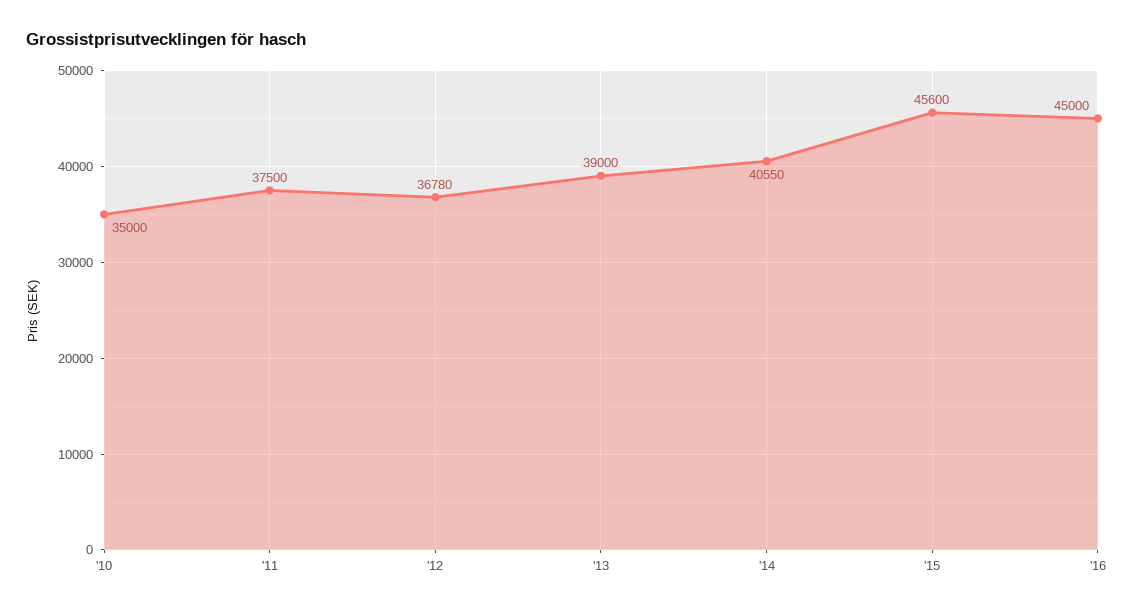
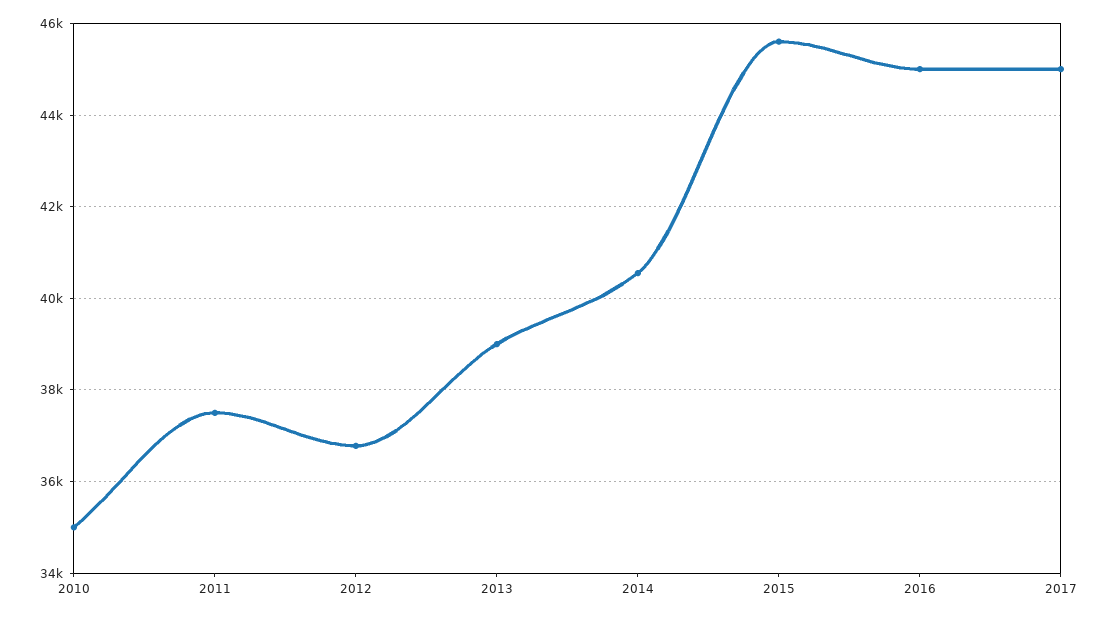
2017: none -> 45000

